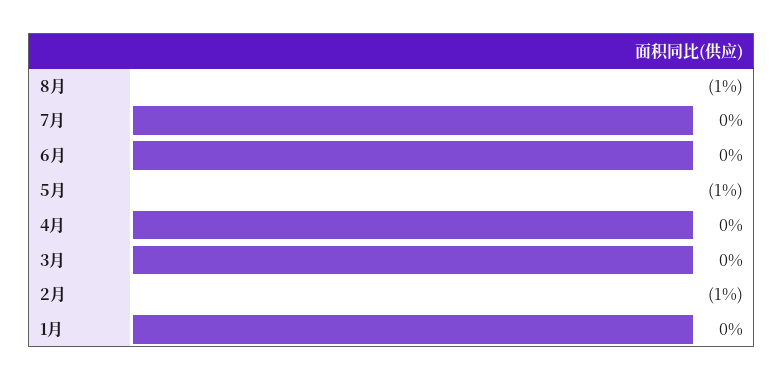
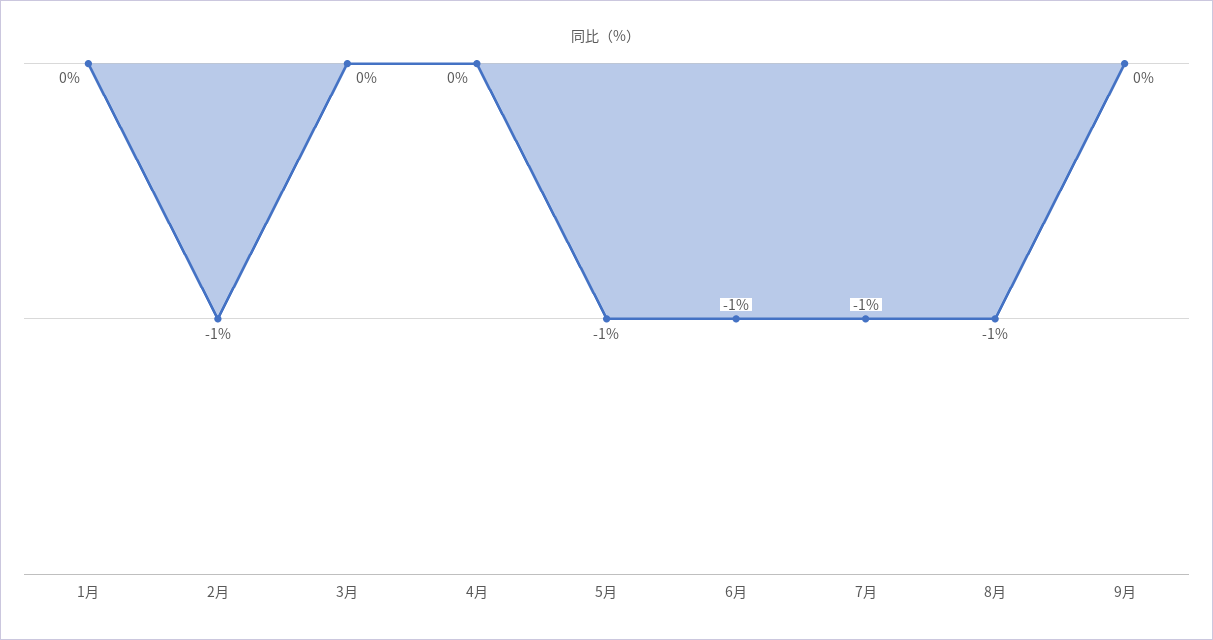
7月: 0 -> -1
6月: 0 -> -1
9月: none -> 0

